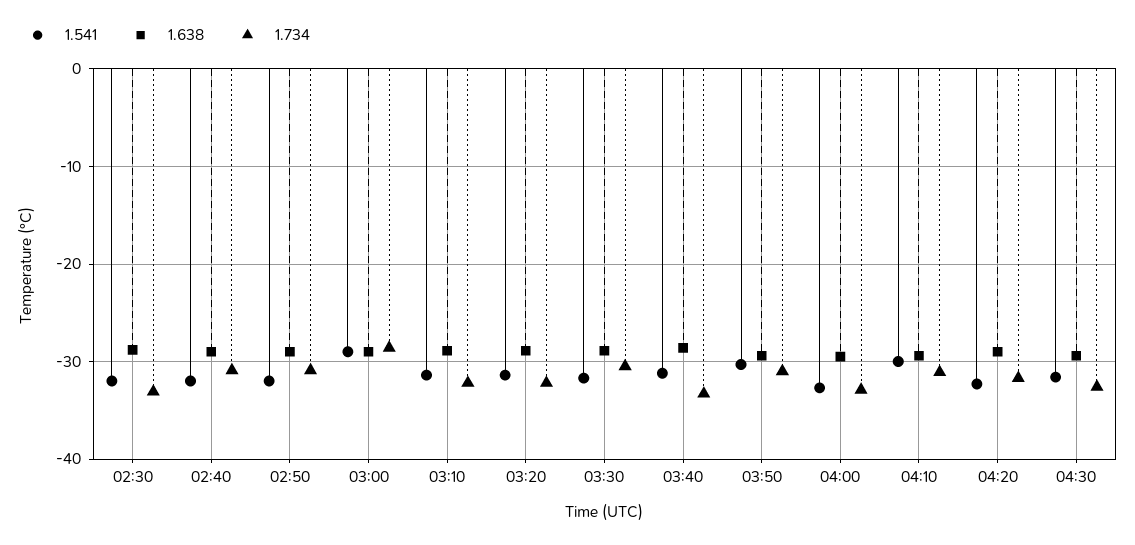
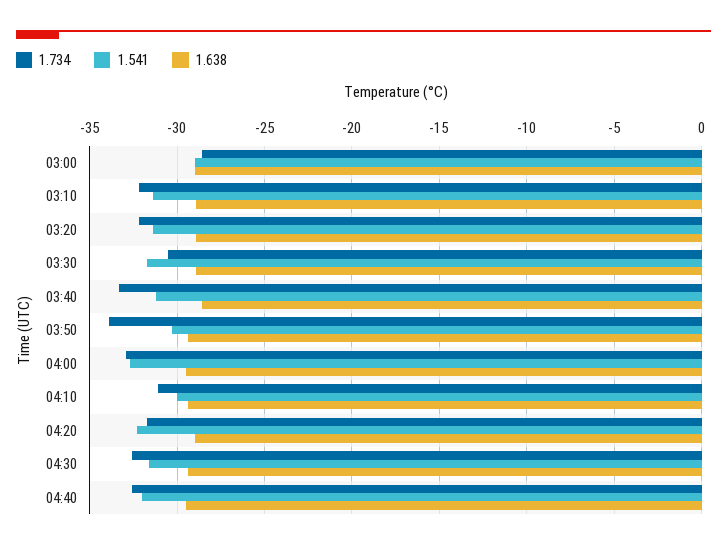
1.541, 02:30: -32 -> none
1.638, 02:30: -29 -> none
1.734, 02:30: -33 -> none
1.541, 02:40: -32 -> none
1.638, 02:40: -29 -> none
1.734, 02:40: -31 -> none
1.541, 02:50: -32 -> none
1.638, 02:50: -29 -> none
1.734, 02:50: -31 -> none
1.734, 03:50: -31 -> -34
1.734, 04:40: none -> -32.5
1.541, 04:40: none -> -32
1.638, 04:40: none -> -29.5

